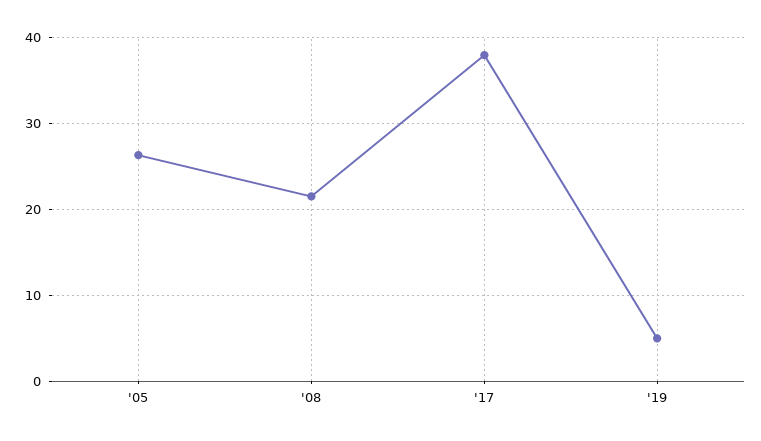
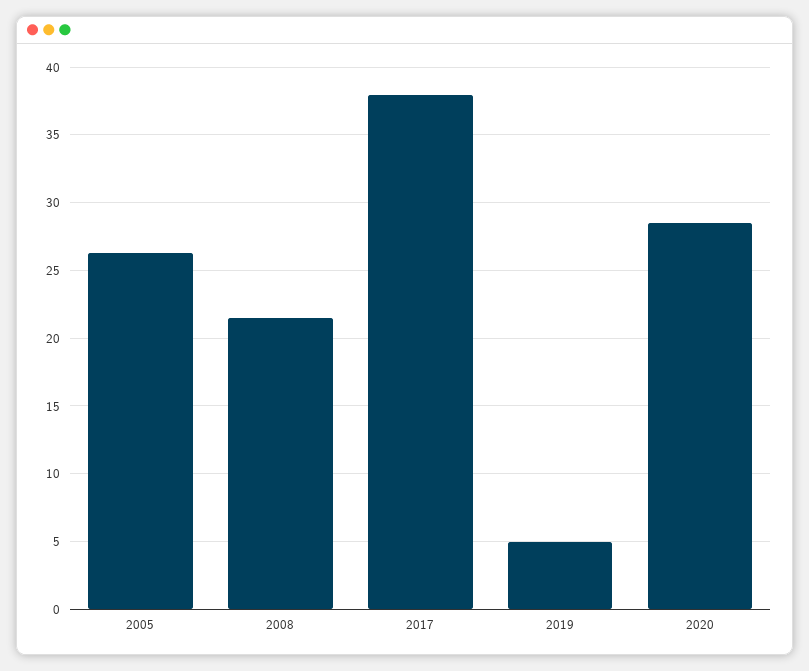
2020: none -> 28.5

